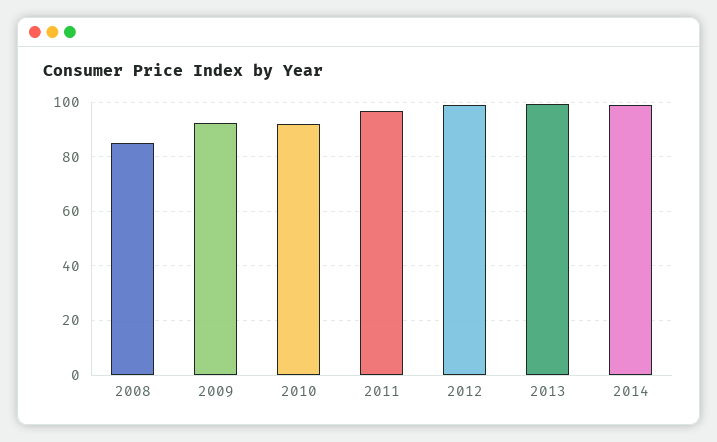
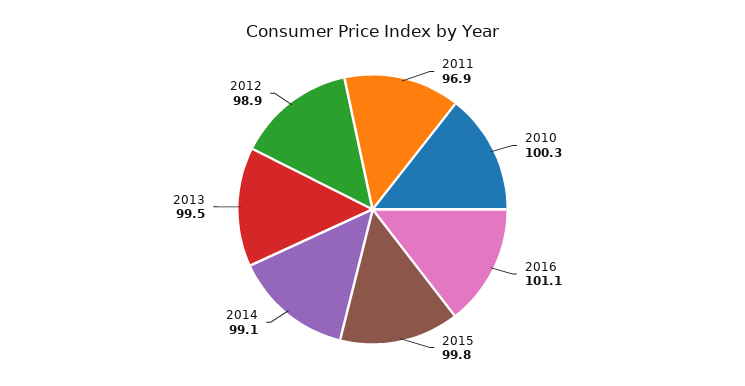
2008: 85 -> none
2009: 92.5 -> none
2010: 92.5 -> 100.3
2016: none -> 101.1
2015: none -> 99.8

